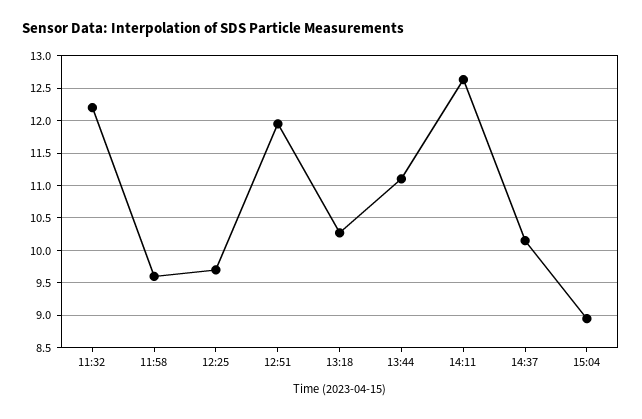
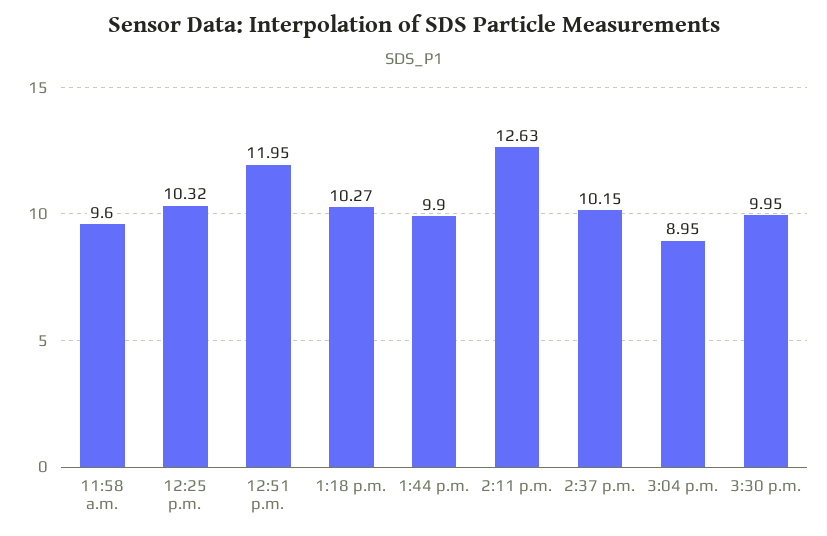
11:32: 12.2 -> none
12:25: 9.7 -> 10.32
13:44: 11.1 -> 9.9
3:30 p.m.: none -> 9.95

